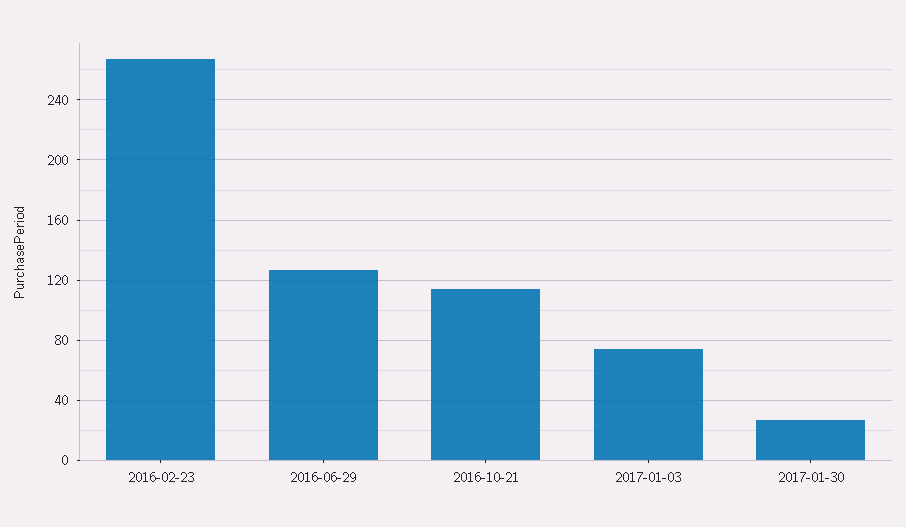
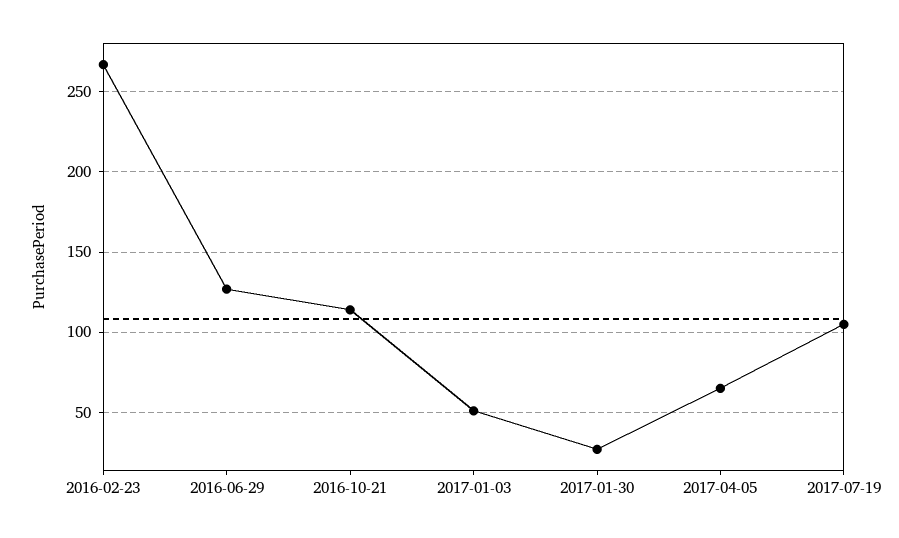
2017-01-03: 75 -> 50
2017-04-05: none -> 65
2017-07-19: none -> 105

